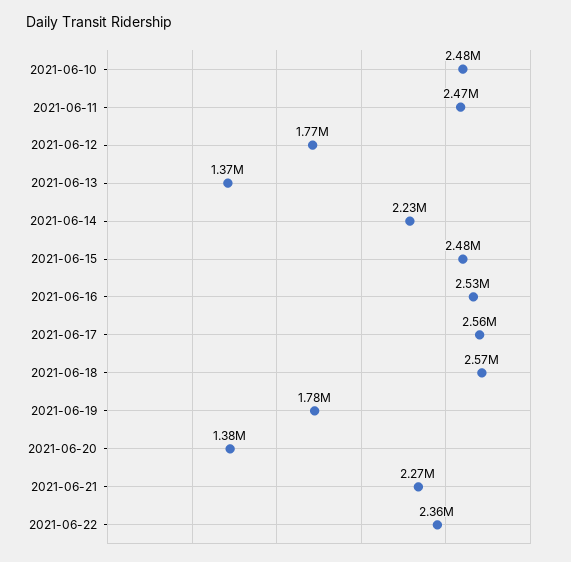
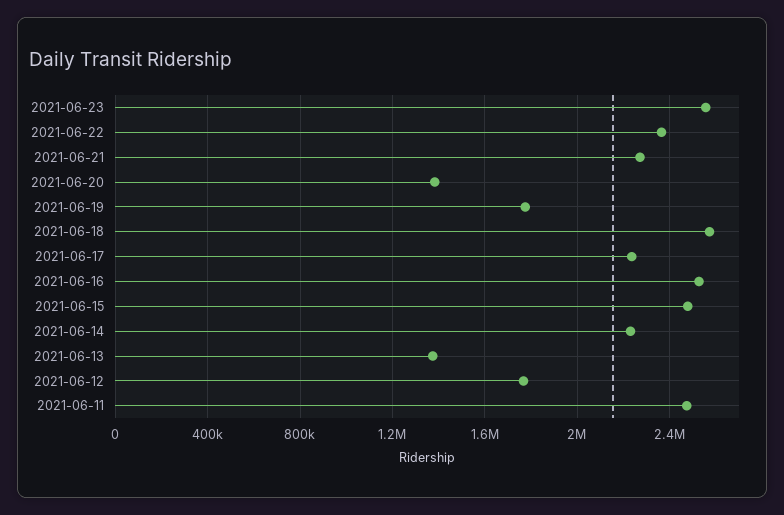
2021-06-10: 2480000 -> none
2021-06-17: 2560000 -> 2250000
2021-06-23: none -> 2550000

